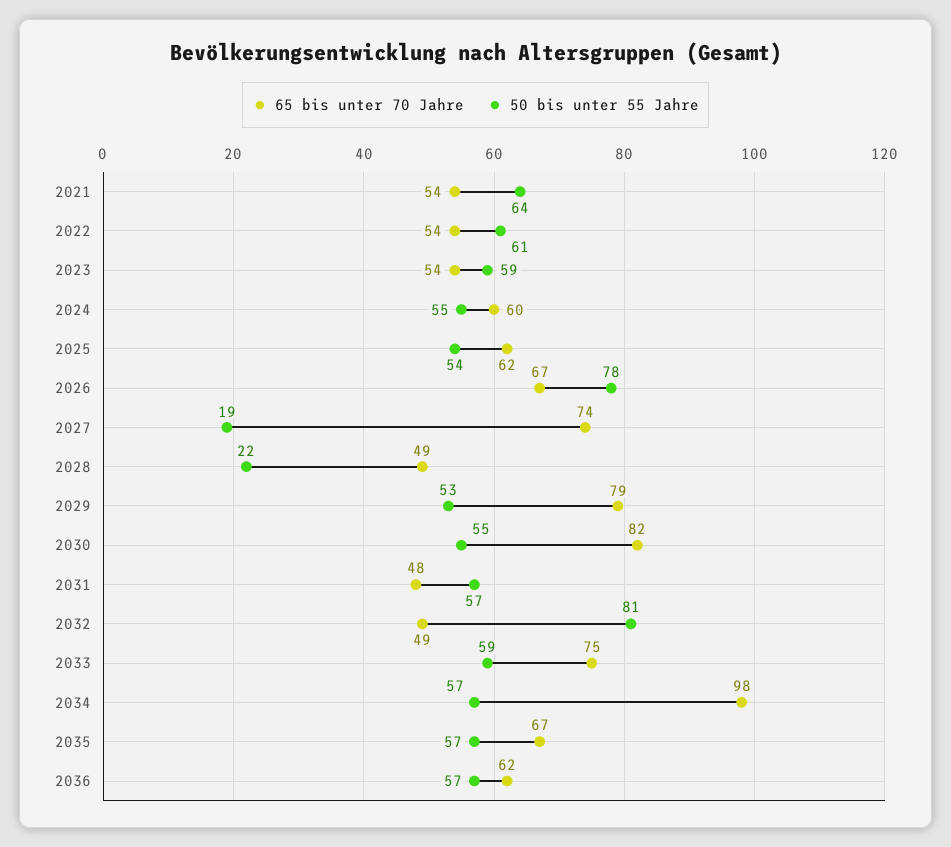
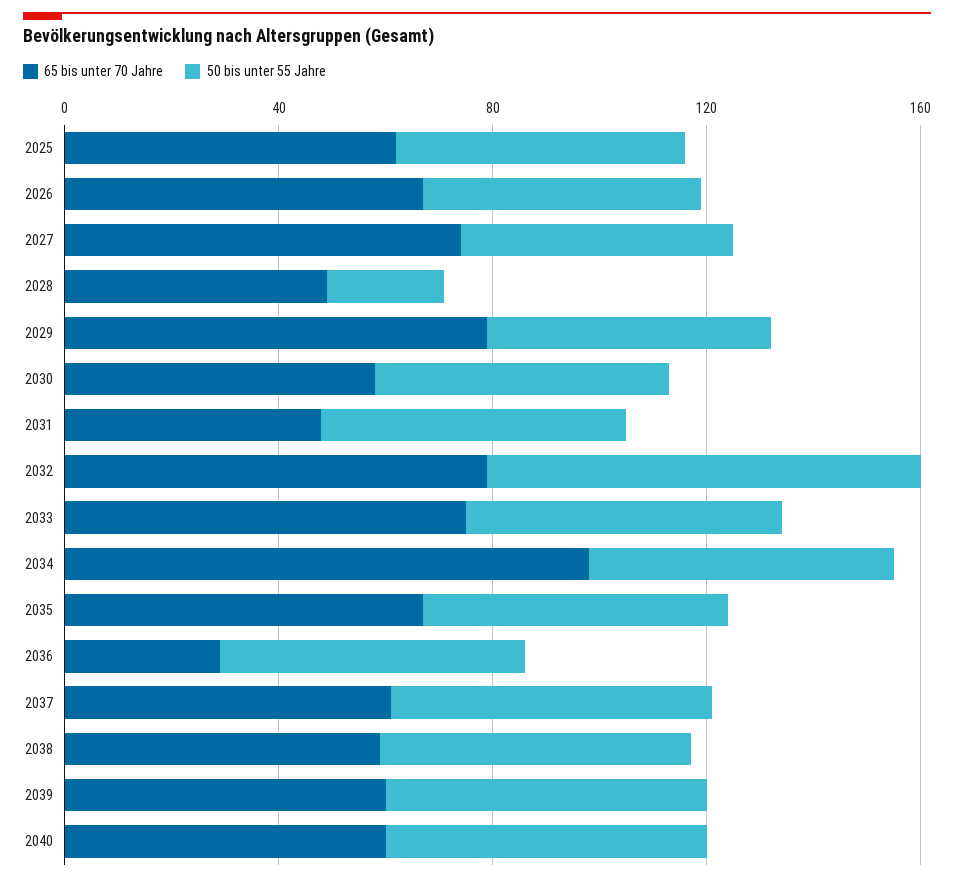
65 bis unter 70 Jahre, 2021: 54 -> none
50 bis unter 55 Jahre, 2021: 64 -> none
65 bis unter 70 Jahre, 2022: 54 -> none
50 bis unter 55 Jahre, 2022: 61 -> none
65 bis unter 70 Jahre, 2023: 54 -> none
50 bis unter 55 Jahre, 2023: 59 -> none
65 bis unter 70 Jahre, 2024: 60 -> none
50 bis unter 55 Jahre, 2024: 55 -> none
50 bis unter 55 Jahre, 2026: 78 -> 50
50 bis unter 55 Jahre, 2027: 19 -> 50
65 bis unter 70 Jahre, 2030: 82 -> 60
65 bis unter 70 Jahre, 2032: 49 -> 80
65 bis unter 70 Jahre, 2036: 62 -> 30
65 bis unter 70 Jahre, 2037: none -> 60
50 bis unter 55 Jahre, 2037: none -> 60
65 bis unter 70 Jahre, 2038: none -> 60
50 bis unter 55 Jahre, 2038: none -> 60
65 bis unter 70 Jahre, 2039: none -> 60
50 bis unter 55 Jahre, 2039: none -> 60
65 bis unter 70 Jahre, 2040: none -> 60
50 bis unter 55 Jahre, 2040: none -> 60

